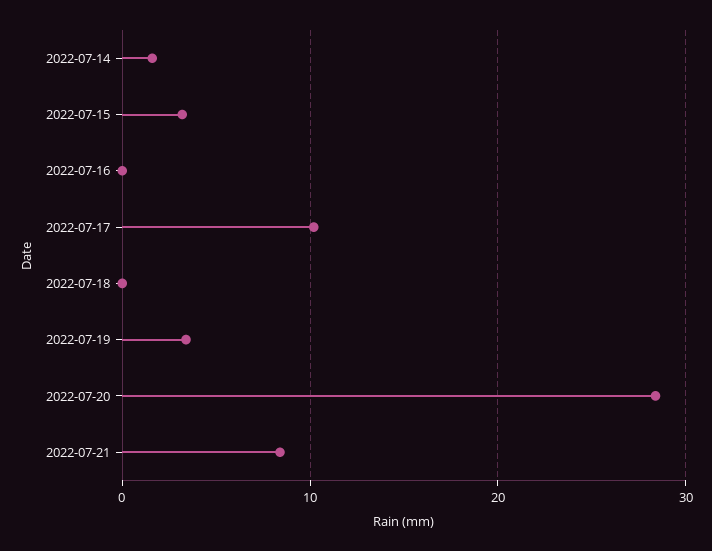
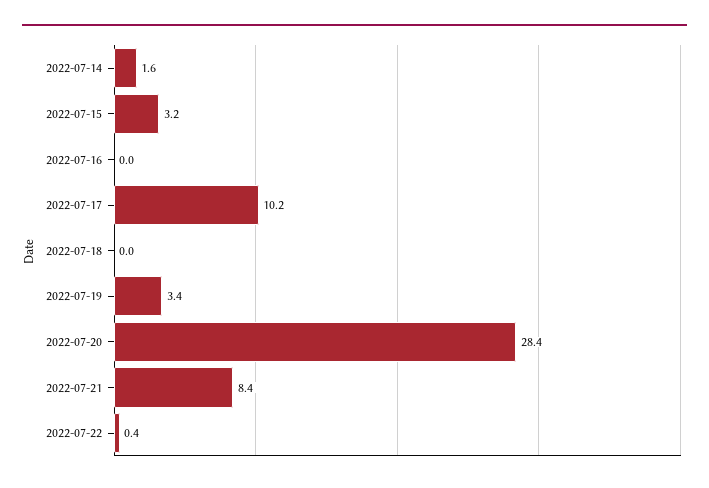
2022-07-22: none -> 0.4

